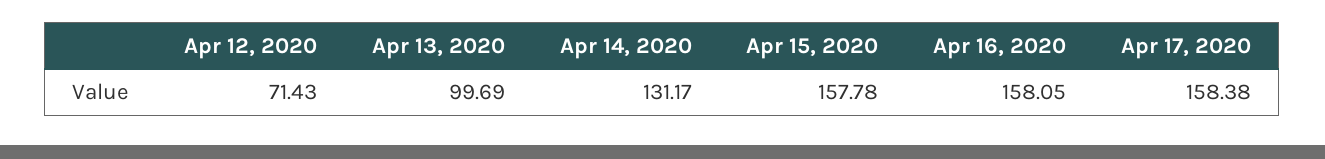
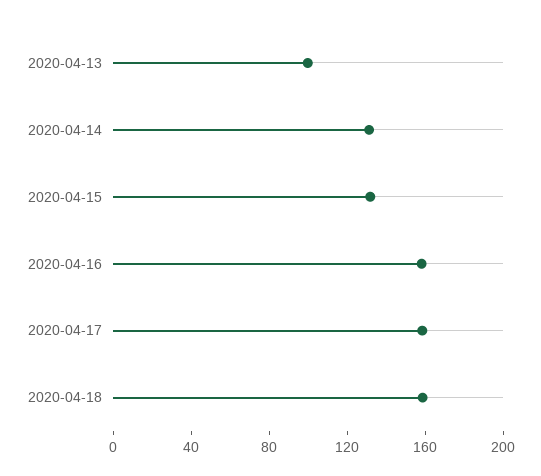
Apr 12, 2020: 71.43 -> none
Apr 15, 2020: 157.78 -> 130
2020-04-18: none -> 160

